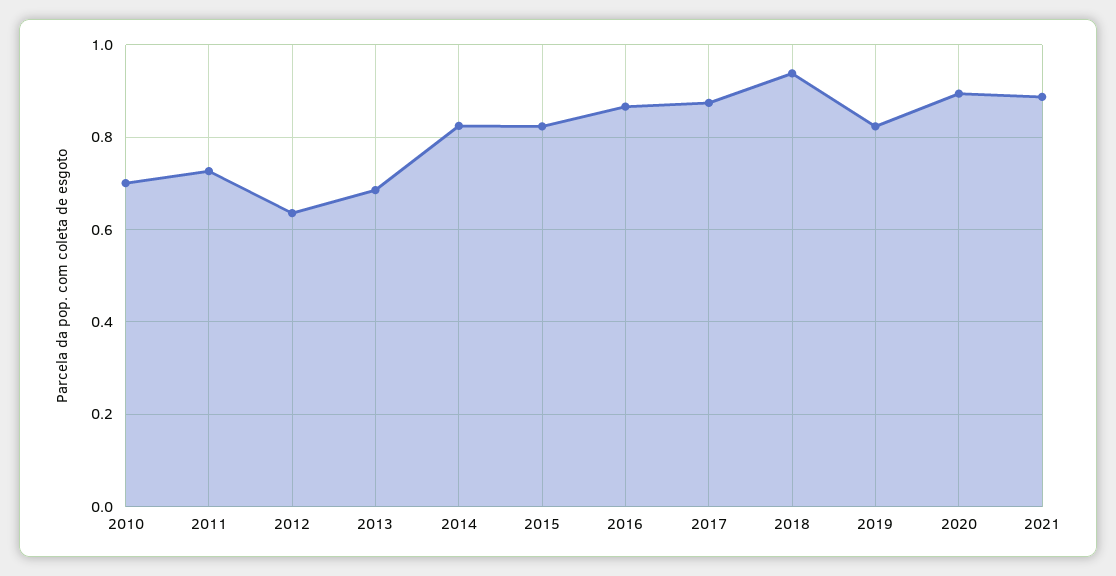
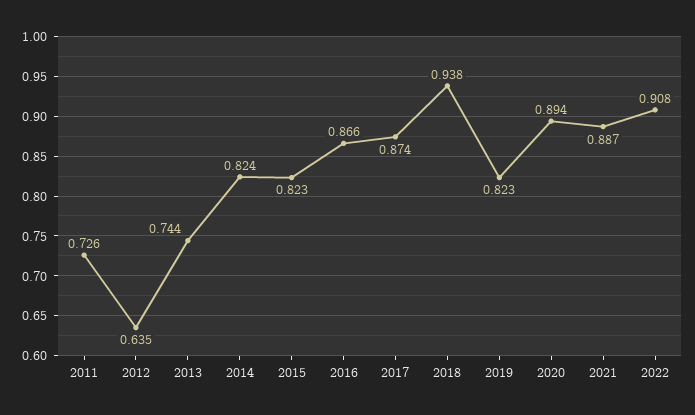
2010: 0.7 -> none
2013: 0.68 -> 0.744
2022: none -> 0.908

